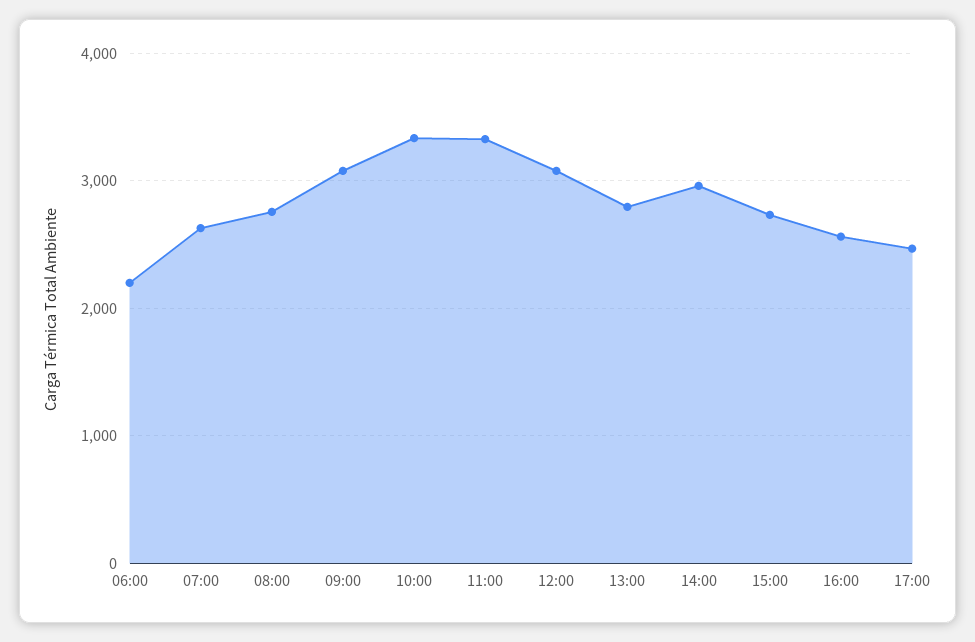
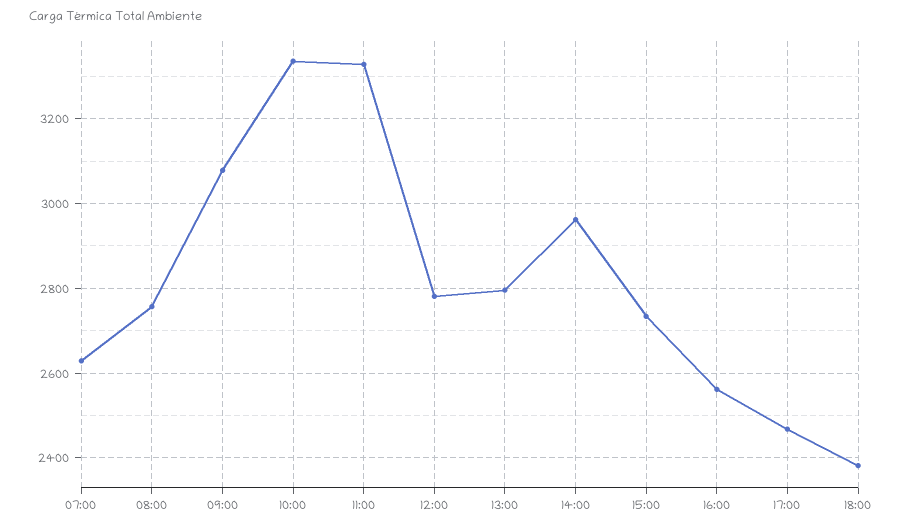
06:00: 2200 -> none
12:00: 3100 -> 2780
18:00: none -> 2380

